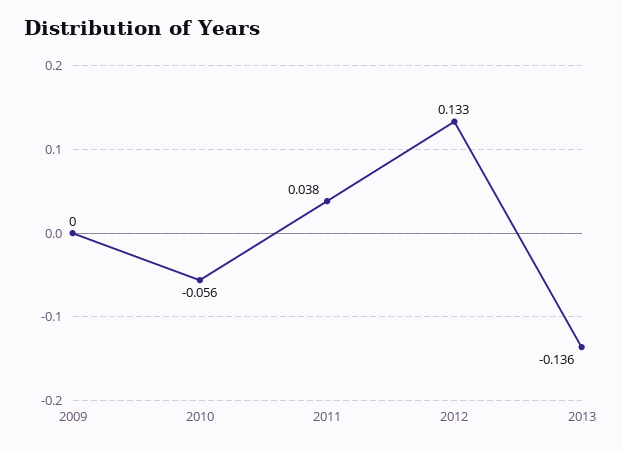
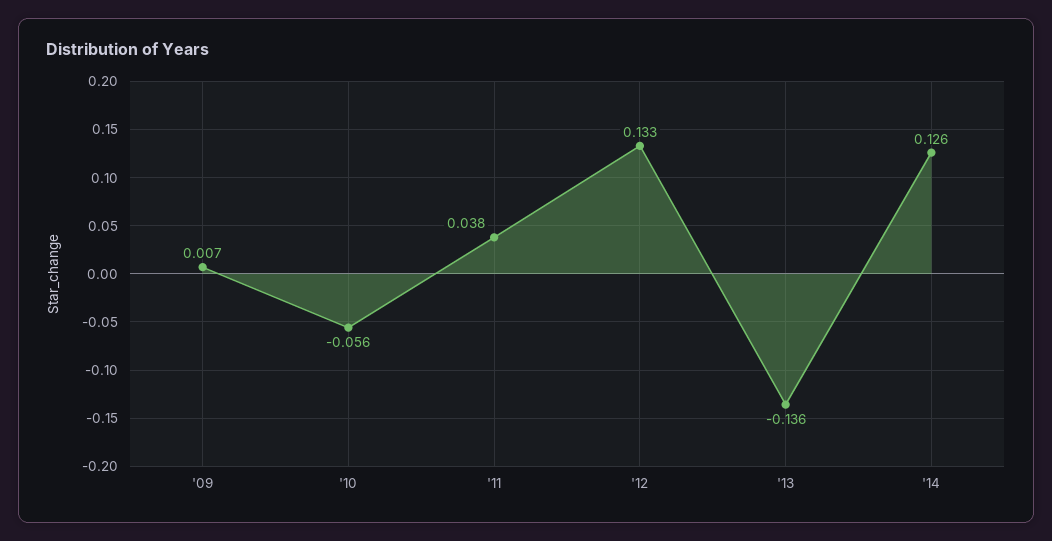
2009: 0 -> 0.007
'14: none -> 0.126

